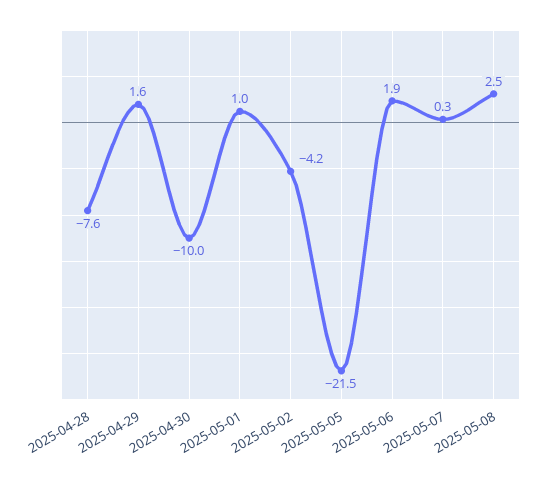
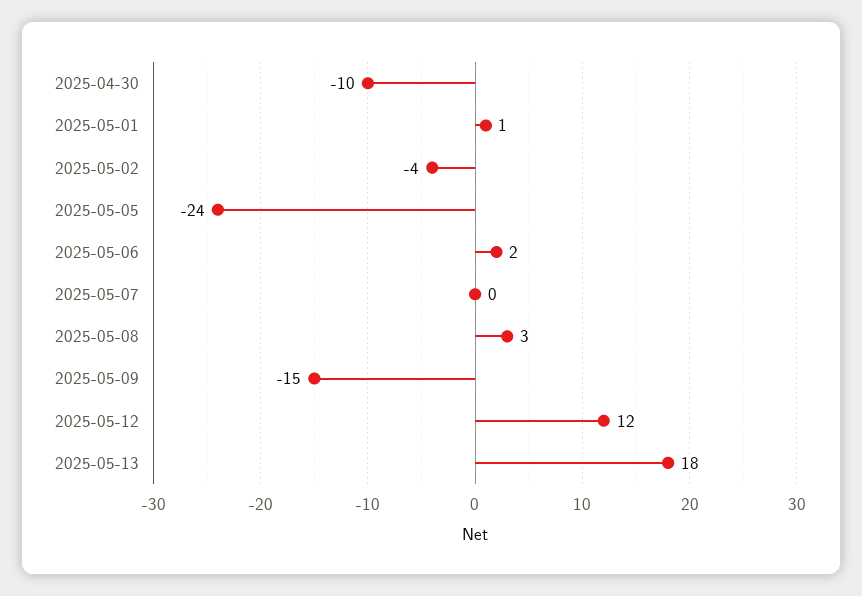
2025-04-28: -7.6 -> none
2025-04-29: 1.6 -> none
2025-05-05: -21.5 -> -24
2025-05-09: none -> -15
2025-05-12: none -> 12
2025-05-13: none -> 18

